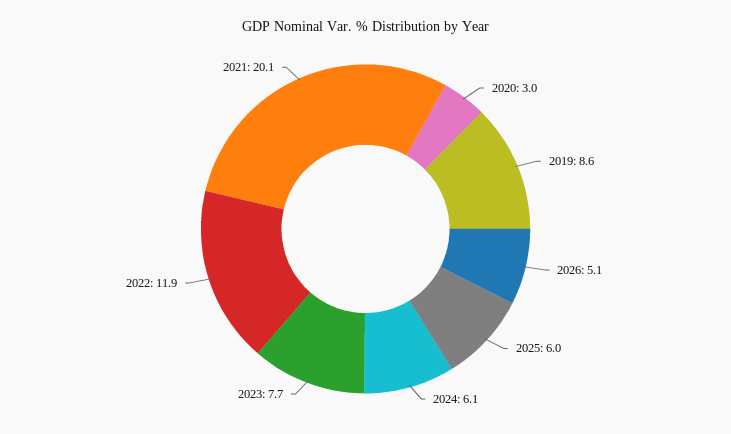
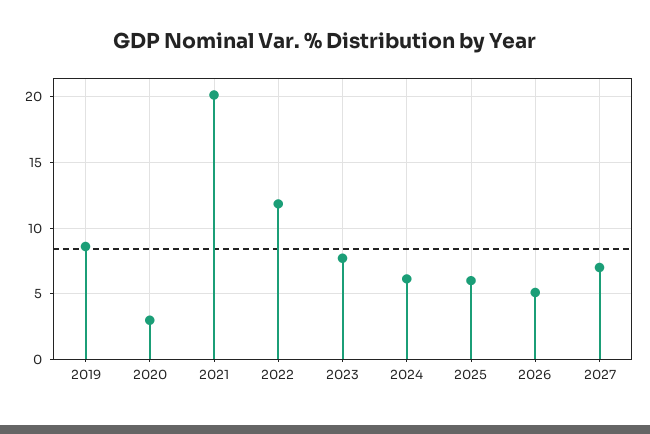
2027: none -> 7

